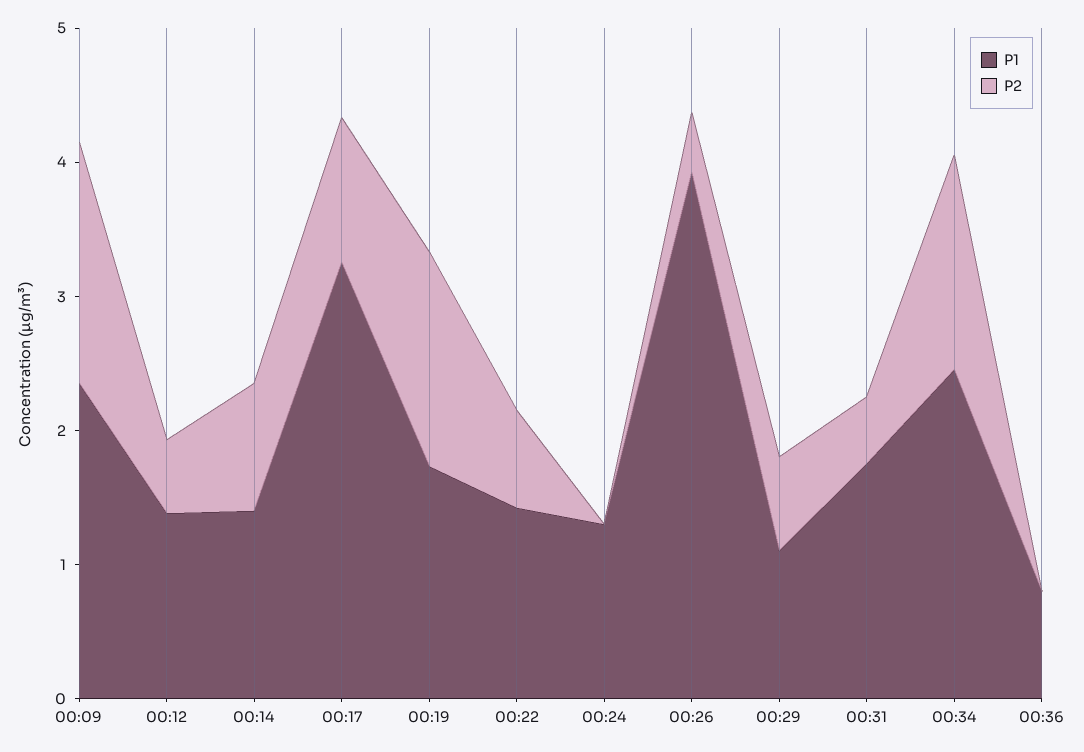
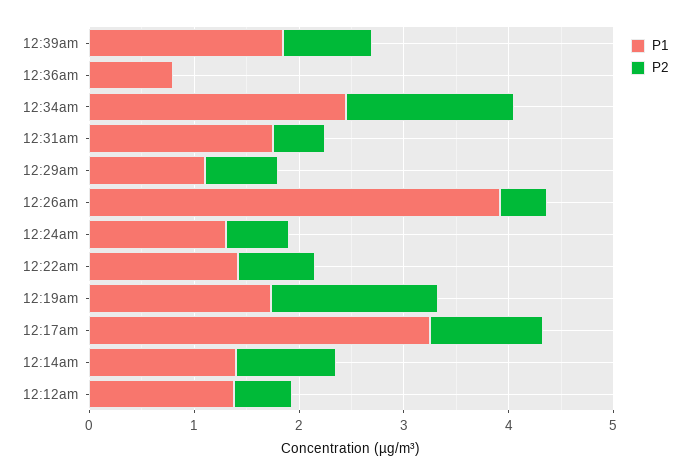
P1, 00:09: 2.4 -> none
P2, 00:09: 1.8 -> none
P2, 00:24: 0 -> 0.6
P1, 12:39am: none -> 1.8
P2, 12:39am: none -> 0.8

